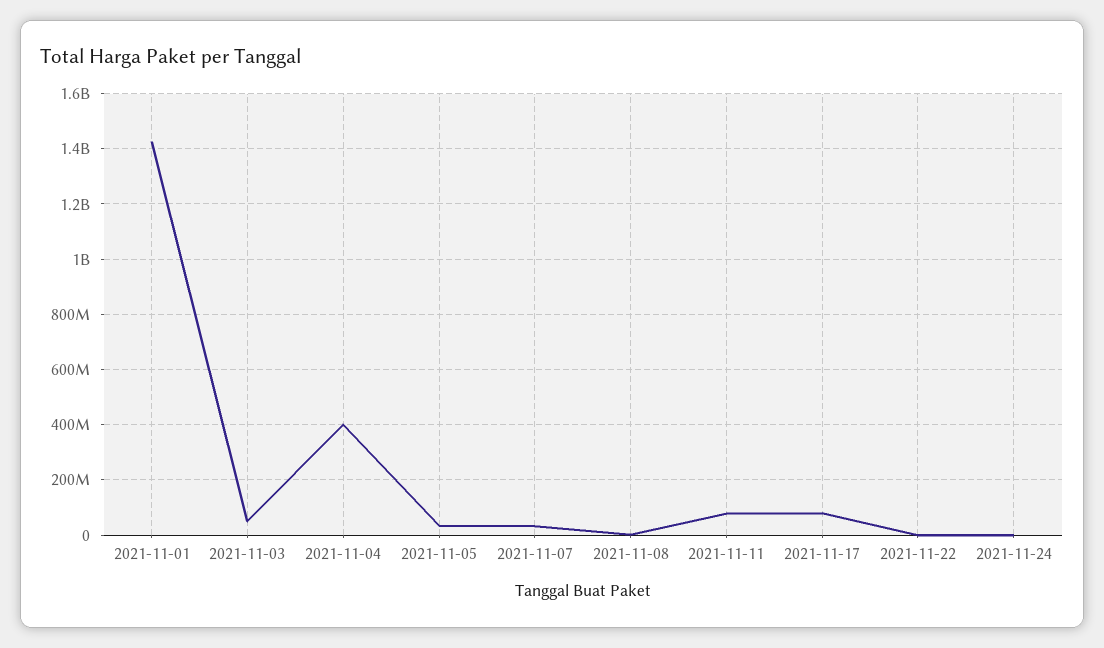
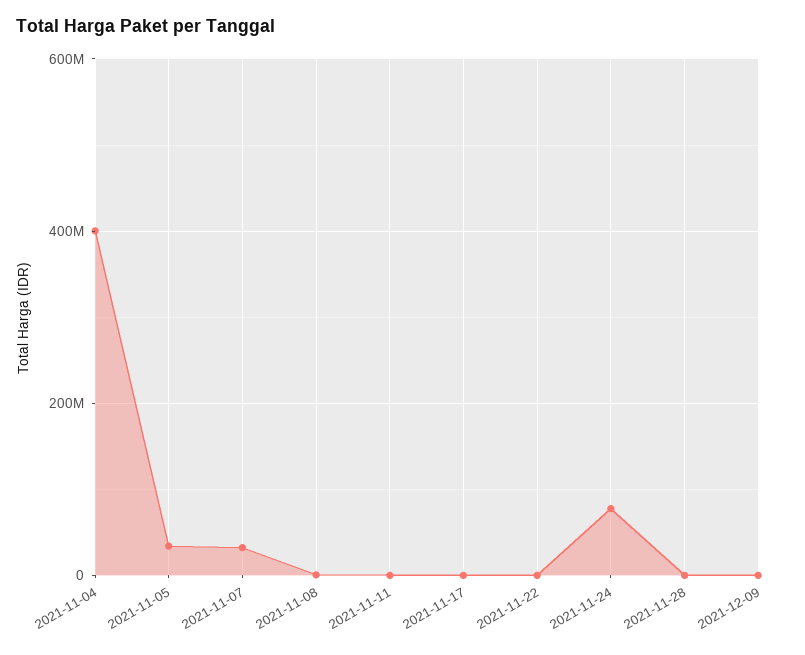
2021-11-01: 1425000000 -> none
2021-11-03: 50000000 -> none
2021-11-11: 75000000 -> 0
2021-11-17: 75000000 -> 0
2021-11-24: 0 -> 80000000
2021-11-28: none -> 0
2021-12-09: none -> 0

